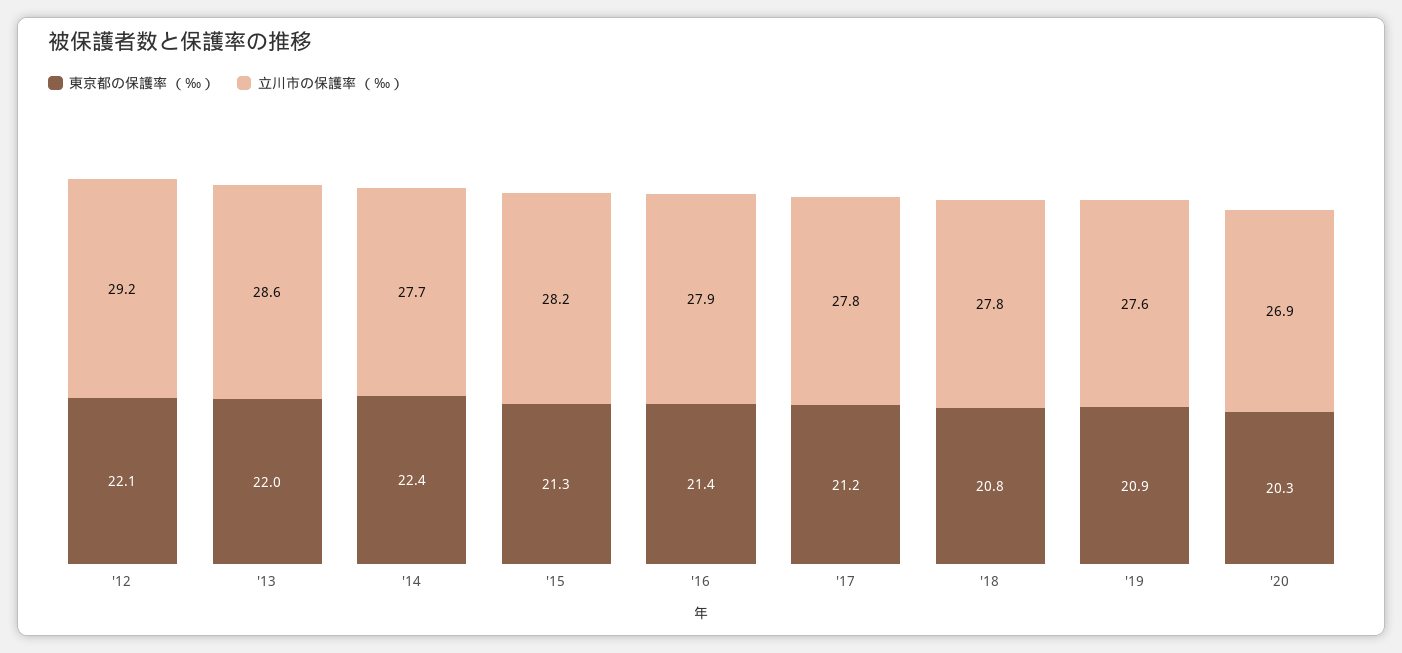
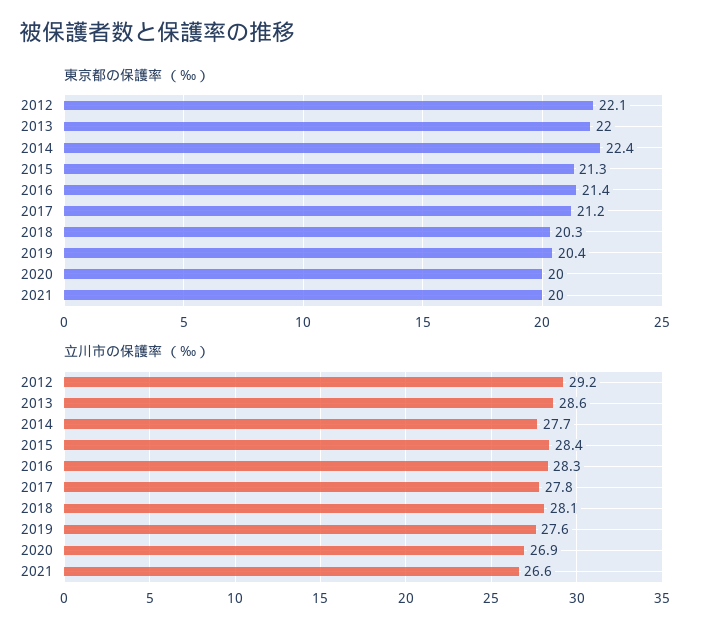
立川市の保護率 （‰）, '15: 28.2 -> 28.4
立川市の保護率 （‰）, '16: 27.9 -> 28.3
東京都の保護率 （‰）, '18: 20.8 -> 20.3
立川市の保護率 （‰）, '18: 27.8 -> 28.1
東京都の保護率 （‰）, '19: 20.9 -> 20.4
東京都の保護率 （‰）, '20: 20.3 -> 20
東京都の保護率 （‰）, 2021: none -> 20
立川市の保護率 （‰）, 2021: none -> 26.6

